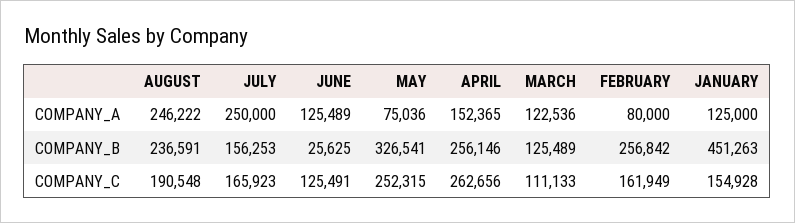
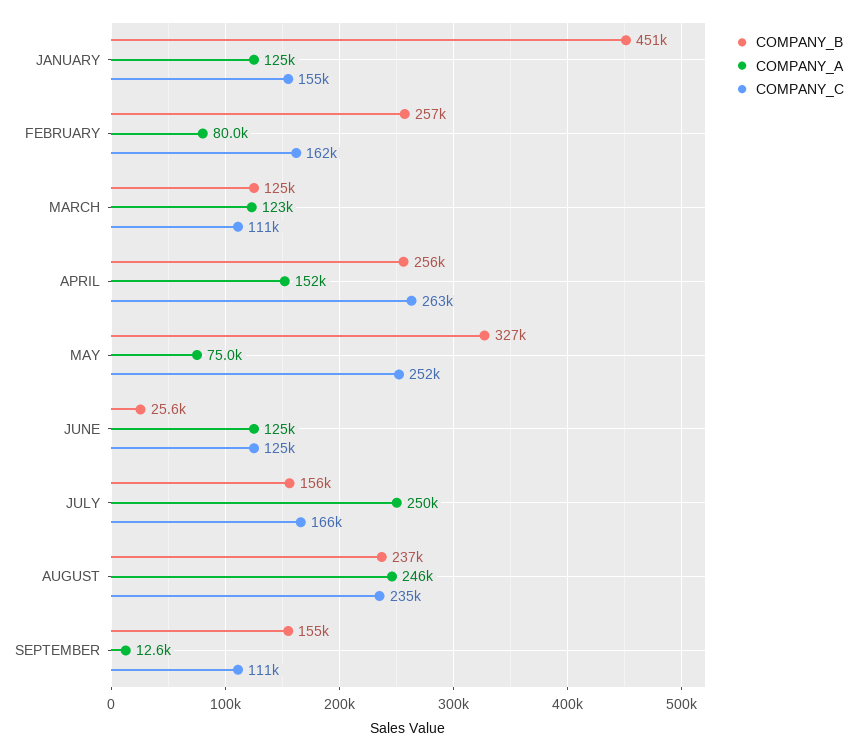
COMPANY_C, AUGUST: 190548 -> 235000
COMPANY_B, SEPTEMBER: none -> 155000
COMPANY_A, SEPTEMBER: none -> 12600
COMPANY_C, SEPTEMBER: none -> 111000

